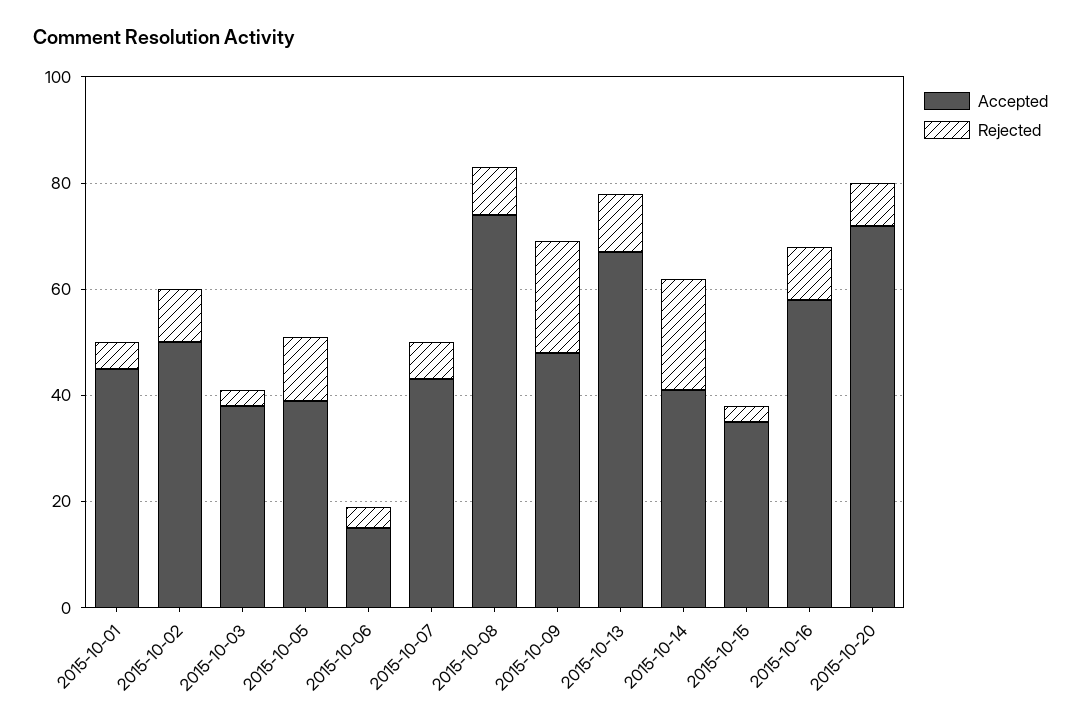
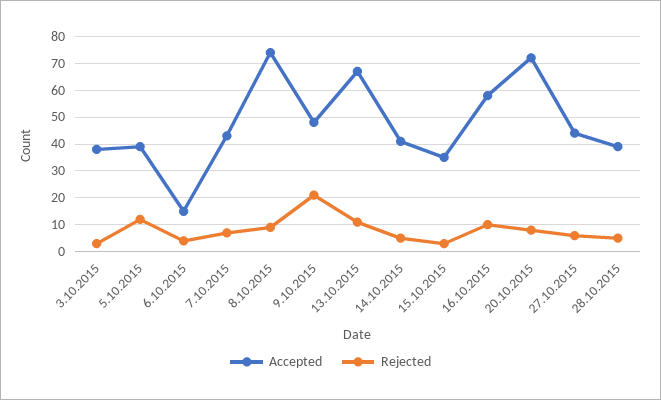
Accepted, 2015-10-01: 45 -> none
Rejected, 2015-10-01: 5 -> none
Accepted, 2015-10-02: 50 -> none
Rejected, 2015-10-02: 10 -> none
Rejected, 2015-10-14: 20 -> 5
Accepted, 27.10.2015: none -> 45
Rejected, 27.10.2015: none -> 5
Accepted, 28.10.2015: none -> 40
Rejected, 28.10.2015: none -> 5

